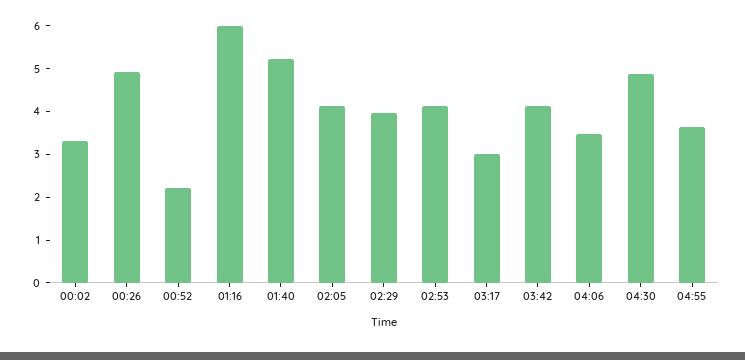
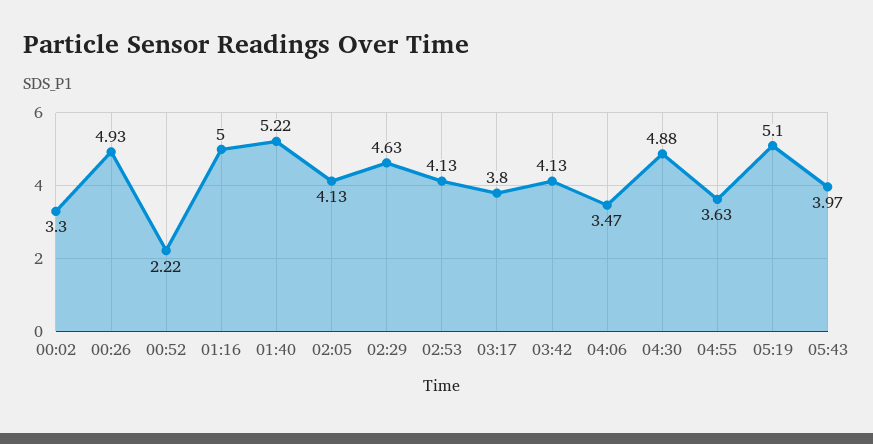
01:16: 6 -> 5
02:29: 4 -> 4.63
03:17: 3 -> 3.8
05:19: none -> 5.1
05:43: none -> 3.97

